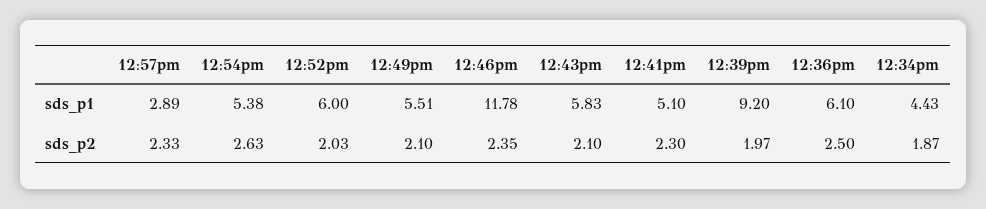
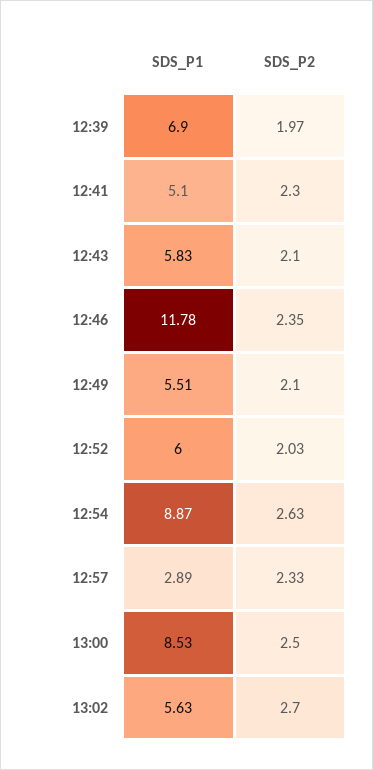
12:54pm, sds_p1: 5.38 -> 8.87
12:39pm, sds_p1: 9.2 -> 6.9
12:36pm, sds_p1: 6.1 -> none
12:34pm, sds_p1: 4.43 -> none
12:36pm, sds_p2: 2.5 -> none
12:34pm, sds_p2: 1.87 -> none
13:00, sds_p1: none -> 8.53
13:00, sds_p2: none -> 2.5
13:02, sds_p1: none -> 5.63
13:02, sds_p2: none -> 2.7

